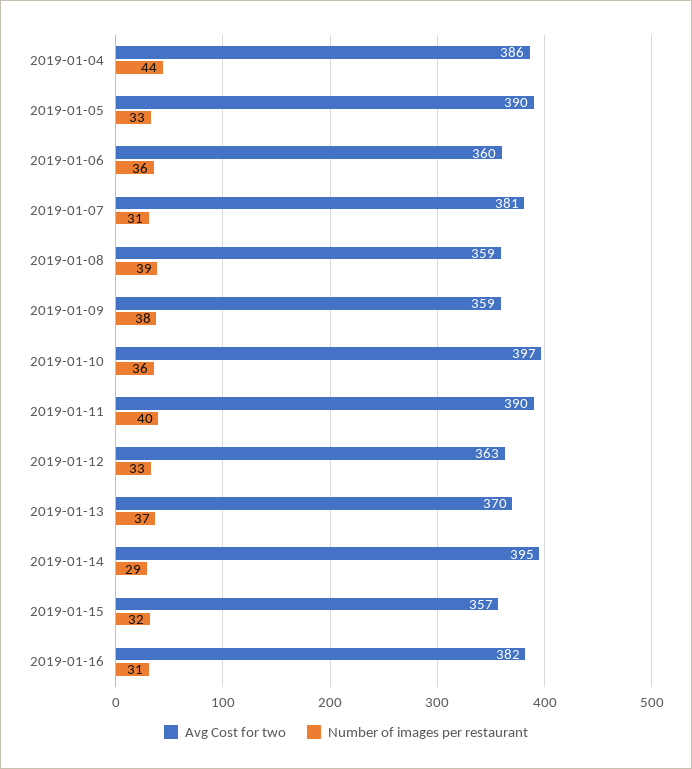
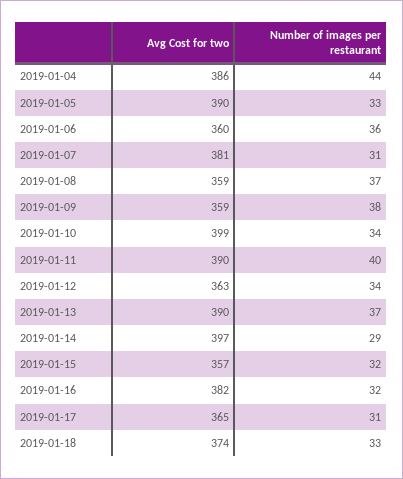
Number of images per restaurant, 2019-01-08: 39 -> 37
Avg Cost for two, 2019-01-10: 397 -> 399
Number of images per restaurant, 2019-01-10: 36 -> 34
Number of images per restaurant, 2019-01-12: 33 -> 34
Avg Cost for two, 2019-01-13: 370 -> 390
Avg Cost for two, 2019-01-14: 395 -> 397
Number of images per restaurant, 2019-01-16: 31 -> 32
Avg Cost for two, 2019-01-17: none -> 365
Number of images per restaurant, 2019-01-17: none -> 31
Avg Cost for two, 2019-01-18: none -> 374
Number of images per restaurant, 2019-01-18: none -> 33

